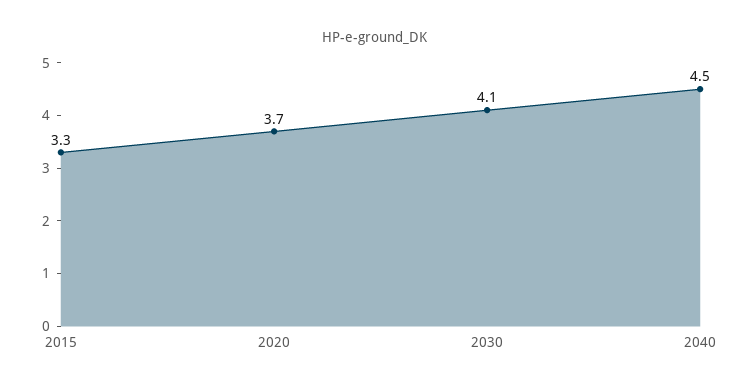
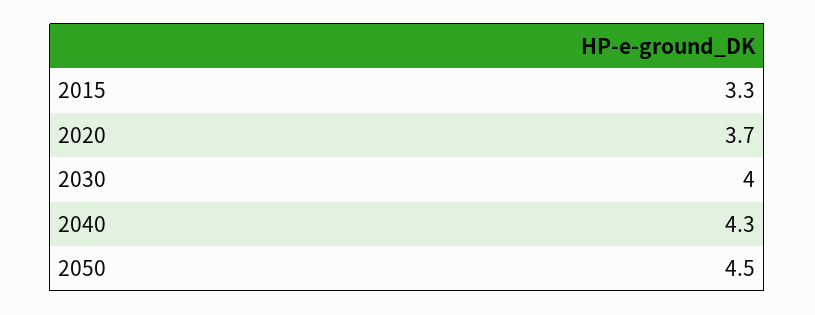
2030: 4.1 -> 4
2040: 4.5 -> 4.3
2050: none -> 4.5

